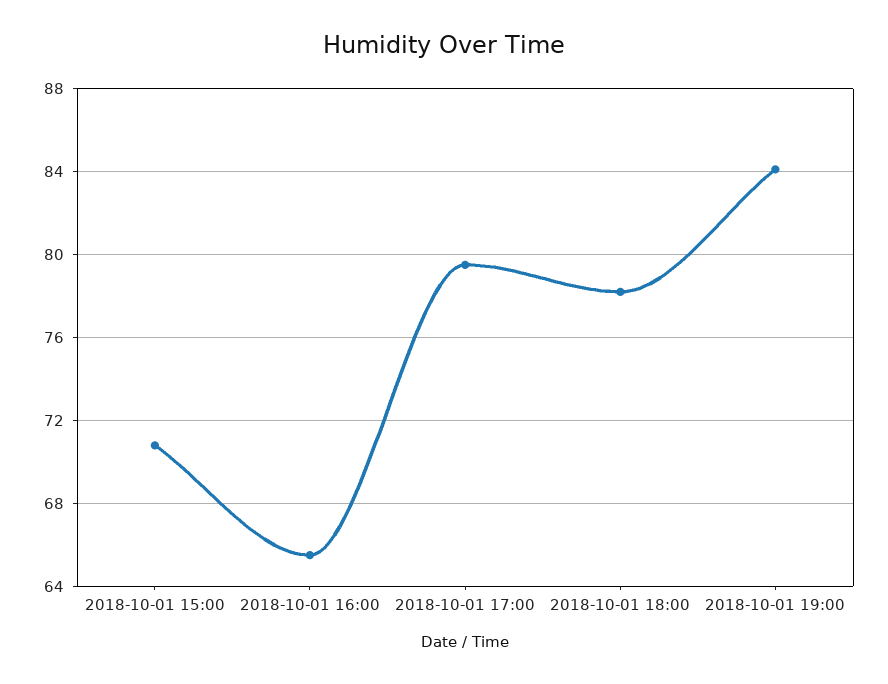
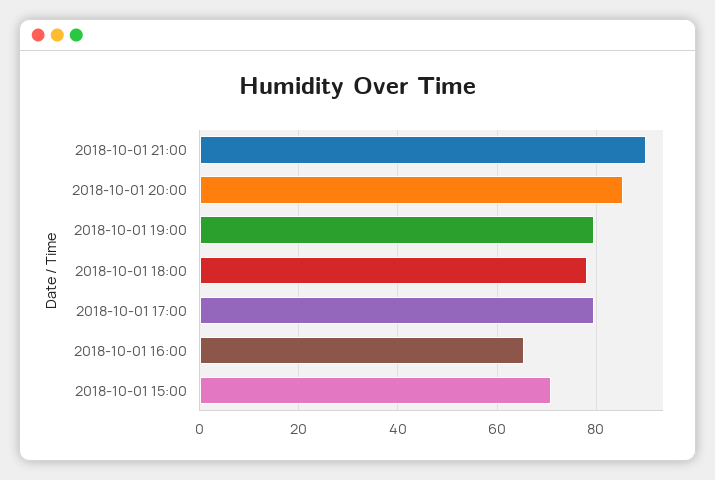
2018-10-01 19:00: 84 -> 80
2018-10-01 21:00: none -> 90
2018-10-01 20:00: none -> 86

